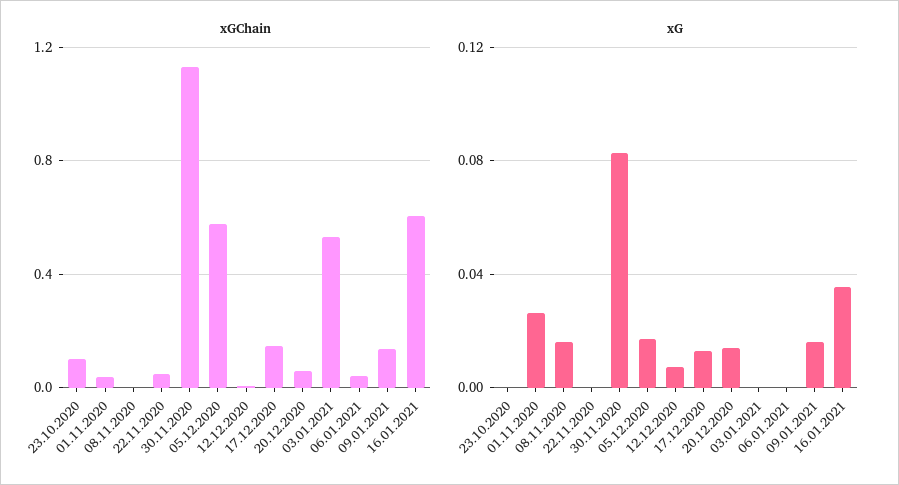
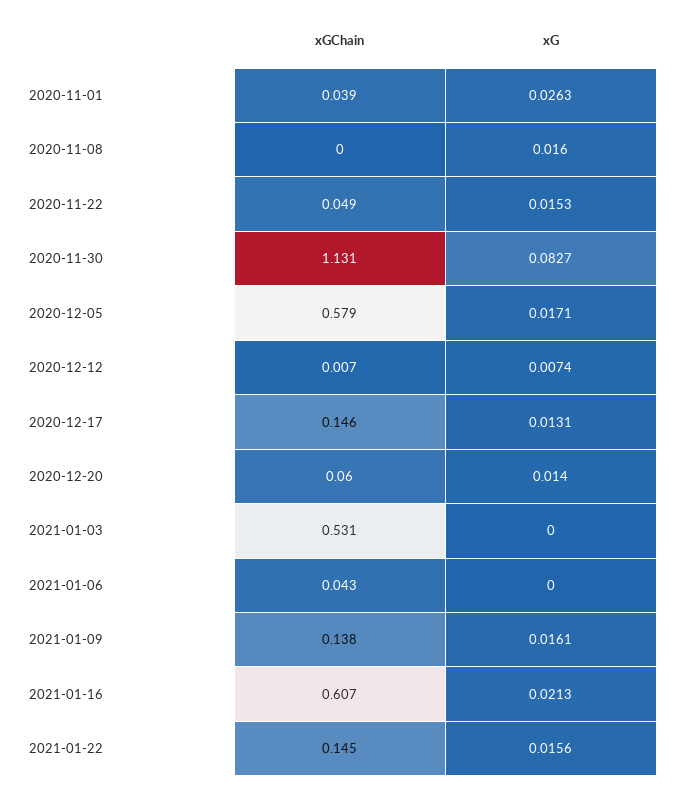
xGChain, 23.10.2020: 0.1 -> none
xG, 23.10.2020: 0 -> none
xG, 22.11.2020: 0 -> 0.0153
xG, 16.01.2021: 0.035 -> 0.0213
xGChain, 2021-01-22: none -> 0.145
xG, 2021-01-22: none -> 0.0156

